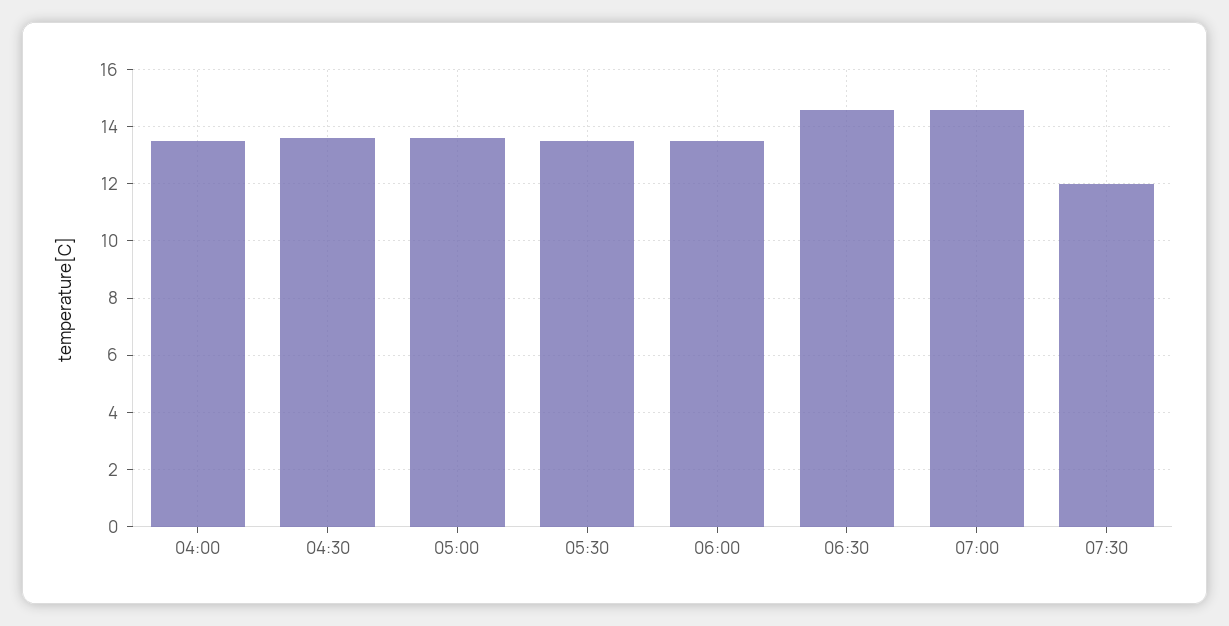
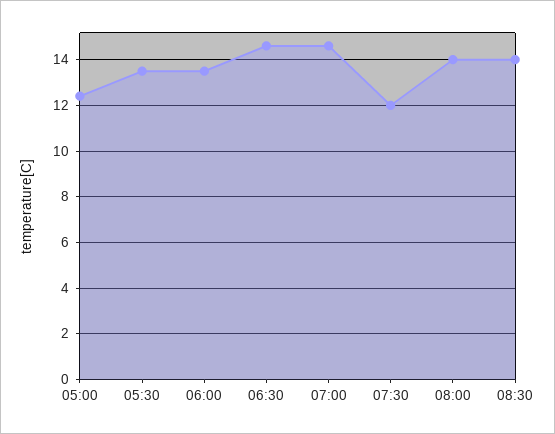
04:00: 13.5 -> none
04:30: 13.5 -> none
05:00: 13.5 -> 12.5
08:00: none -> 14
08:30: none -> 14

